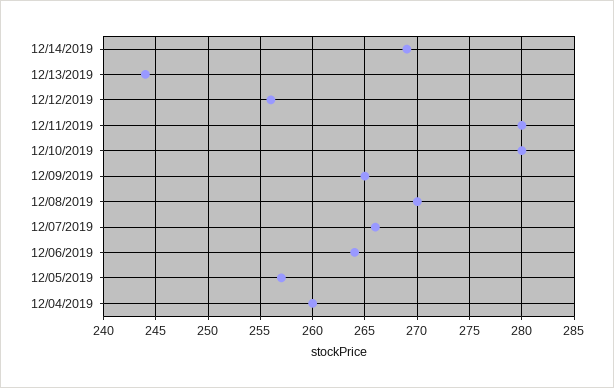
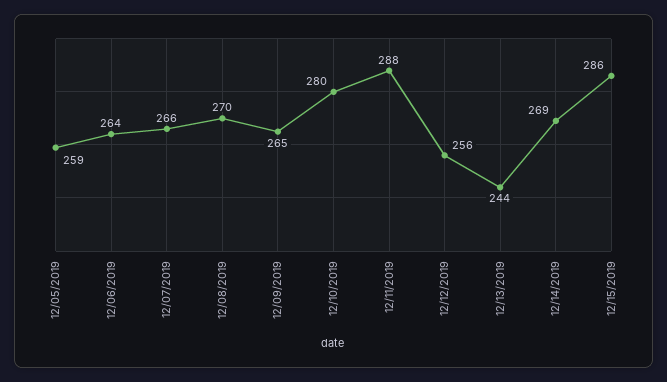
12/11/2019: 280 -> 288
12/05/2019: 257 -> 259
12/04/2019: 260 -> none
12/15/2019: none -> 286

